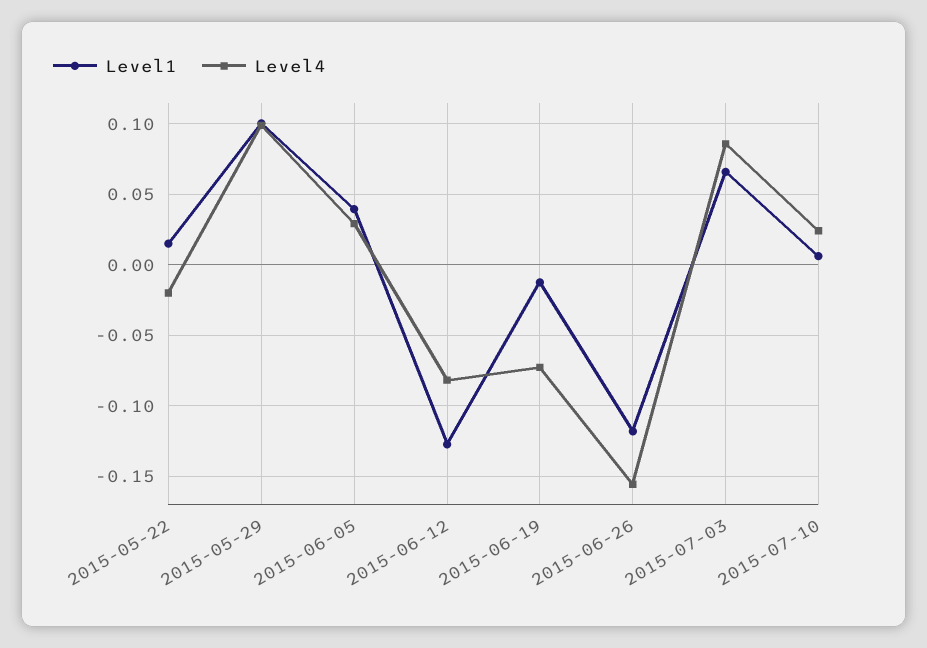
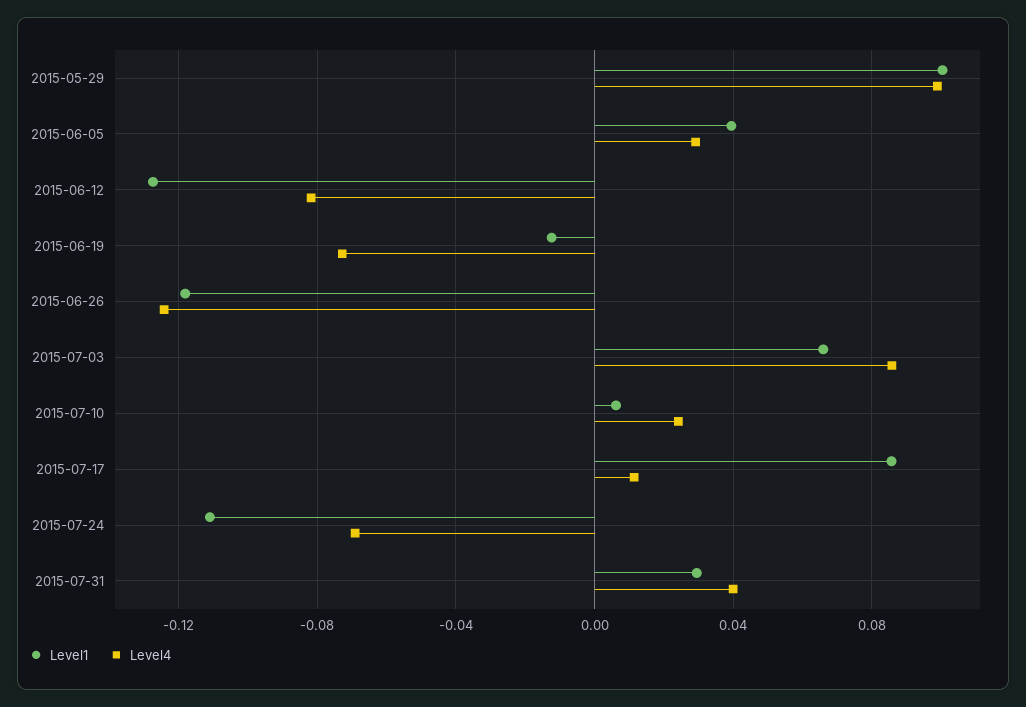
Level1, 2015-05-22: 0.015 -> none
Level4, 2015-05-22: -0.02 -> none
Level4, 2015-06-26: -0.155 -> -0.125
Level1, 2015-07-17: none -> 0.085
Level4, 2015-07-17: none -> 0.01
Level1, 2015-07-24: none -> -0.11
Level4, 2015-07-24: none -> -0.07
Level1, 2015-07-31: none -> 0.03
Level4, 2015-07-31: none -> 0.04

